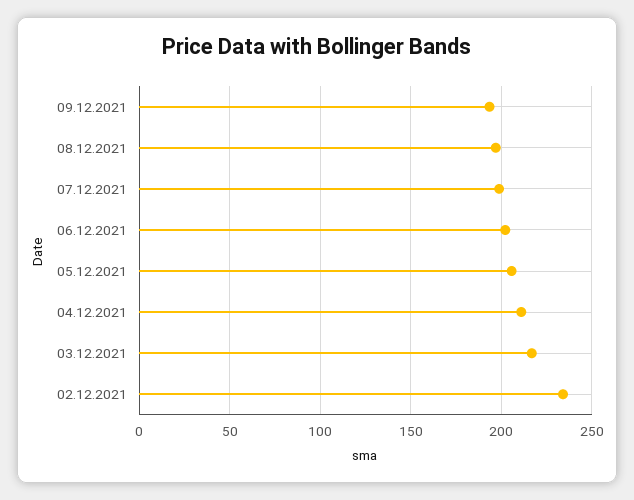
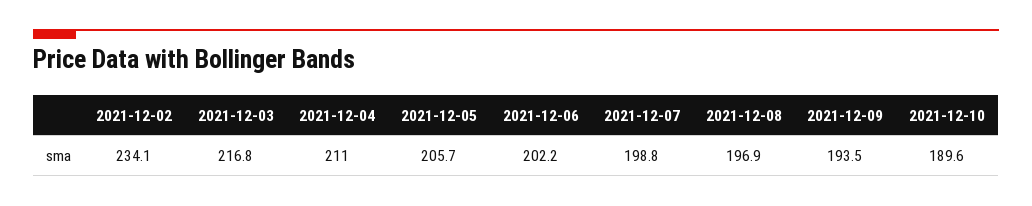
2021-12-10: none -> 189.6

